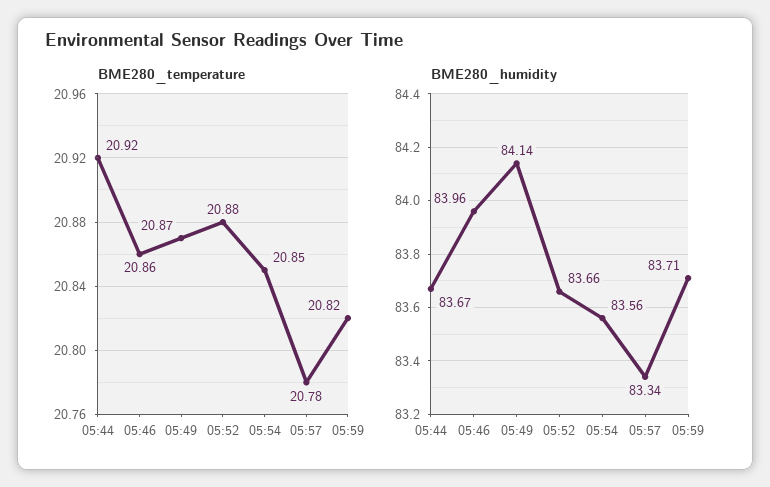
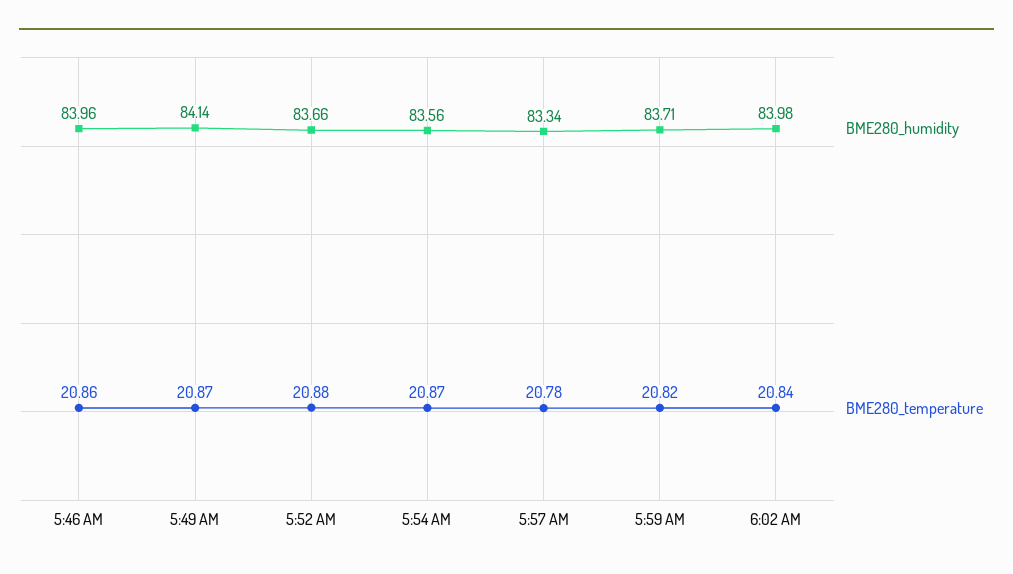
BME280_temperature, 05:44: 20.92 -> none
BME280_temperature, 05:54: 20.85 -> 20.87
BME280_humidity, 05:44: 83.67 -> none
BME280_humidity, 6:02 AM: none -> 83.98
BME280_temperature, 6:02 AM: none -> 20.84

